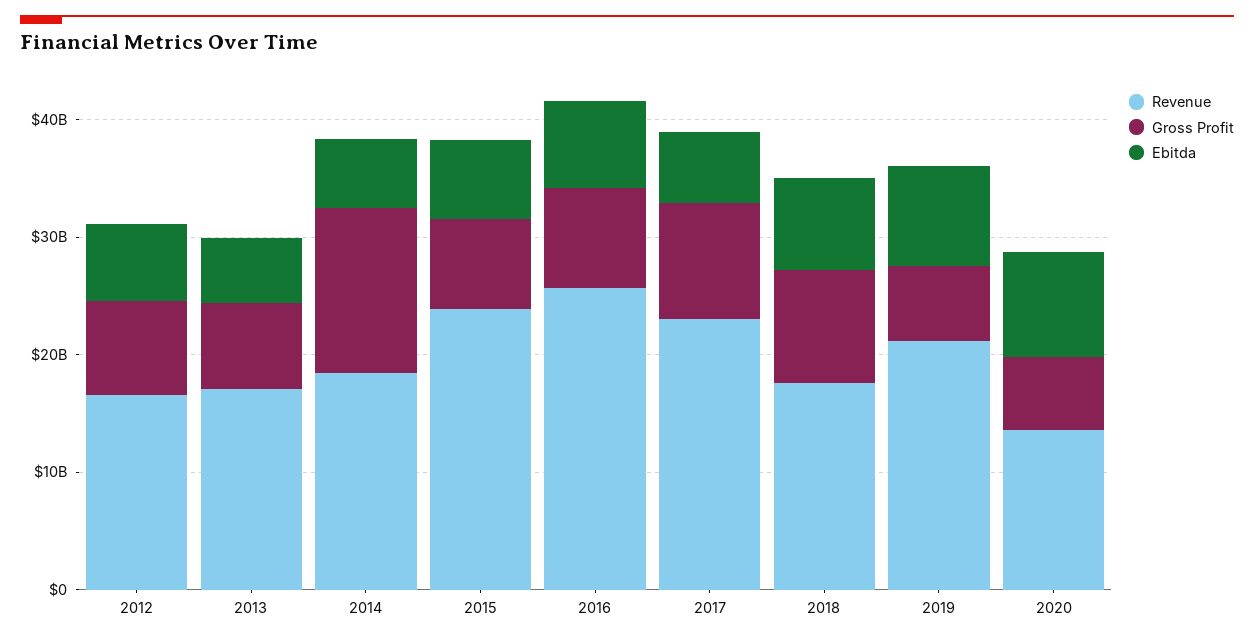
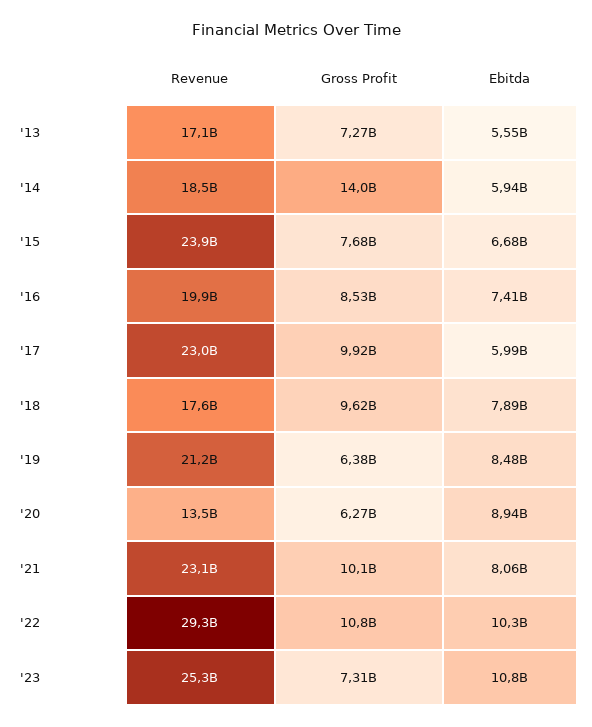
Revenue, 2012: 16000000000 -> none
Gross Profit, 2012: 8000000000 -> none
Ebitda, 2012: 6000000000 -> none
Revenue, 2016: 26000000000 -> 19900000000
Revenue, '21: none -> 23100000000
Gross Profit, '21: none -> 10100000000
Ebitda, '21: none -> 8060000000
Revenue, '22: none -> 29300000000
Gross Profit, '22: none -> 10800000000
Ebitda, '22: none -> 10300000000
Revenue, '23: none -> 25300000000
Gross Profit, '23: none -> 7310000000
Ebitda, '23: none -> 10800000000

